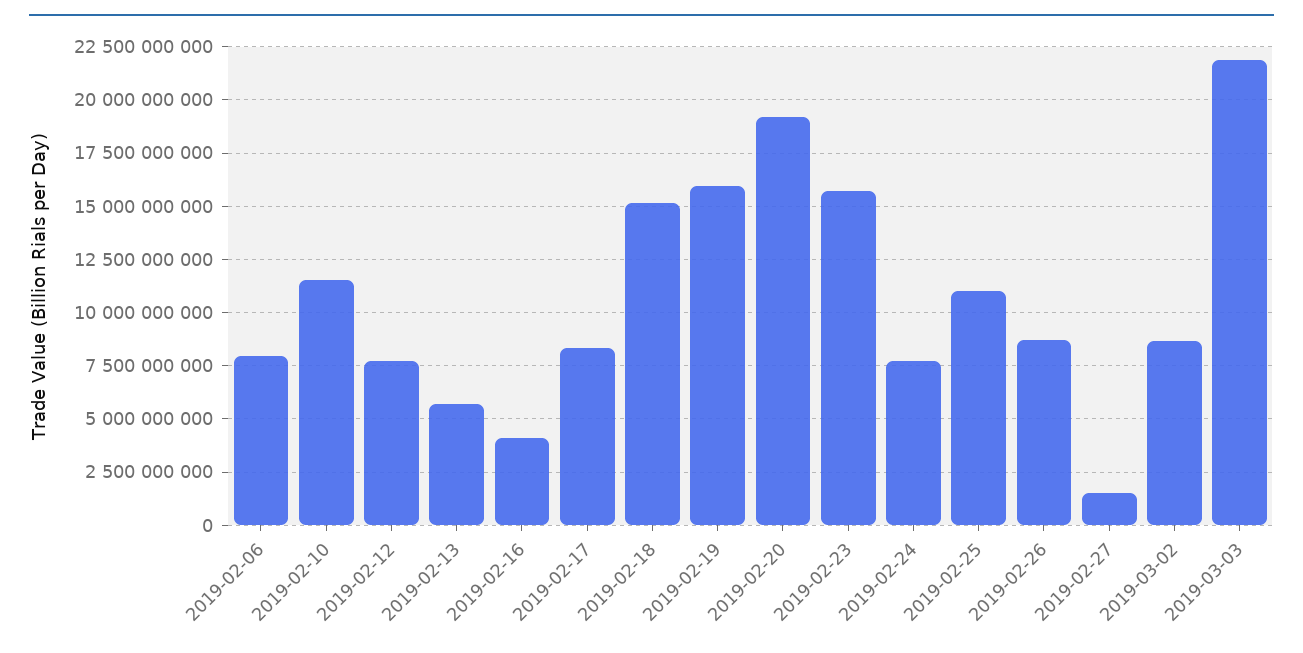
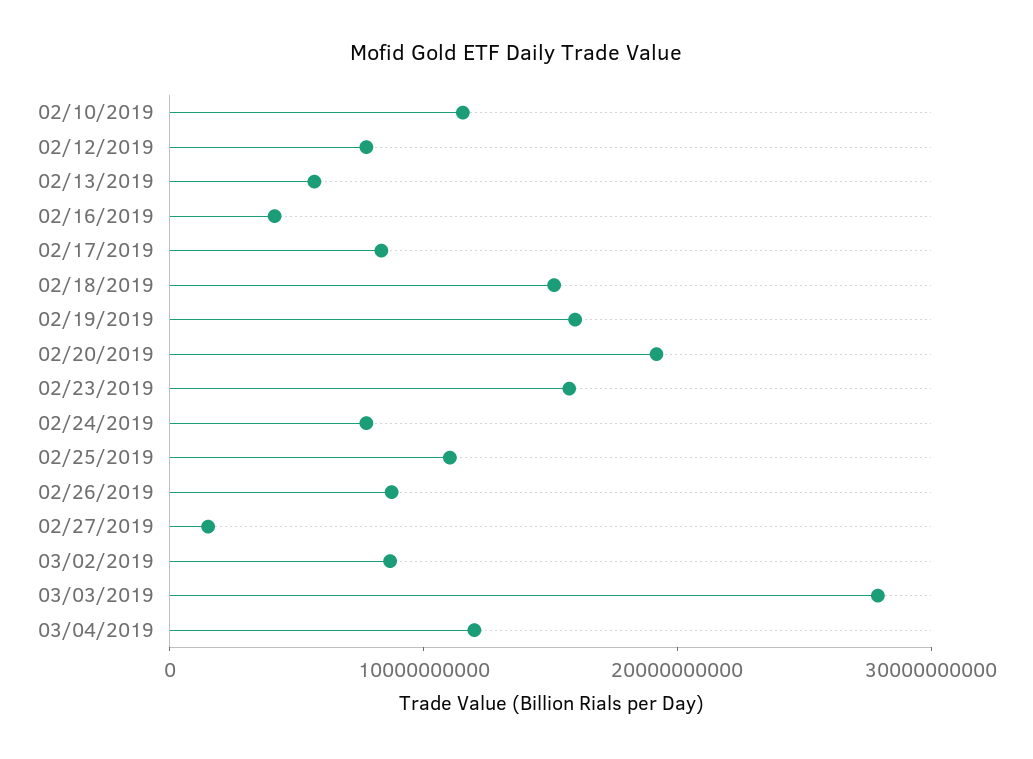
2019-02-06: 8000000000 -> none
2019-03-03: 22000000000 -> 28000000000
03/04/2019: none -> 12000000000

